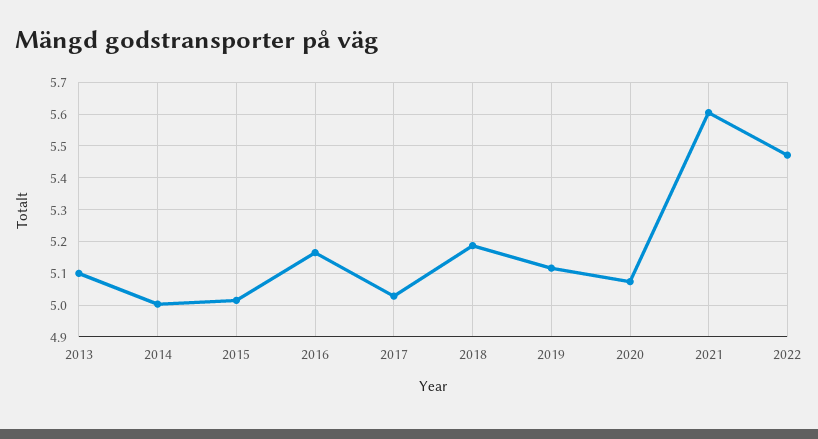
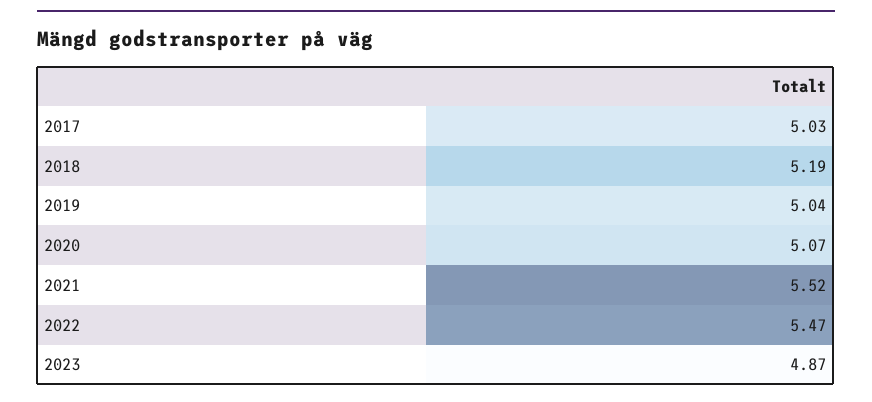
2013: 5.1 -> none
2014: 5 -> none
2015: 5.02 -> none
2016: 5.16 -> none
2019: 5.12 -> 5.04
2021: 5.6 -> 5.52
2023: none -> 4.87

